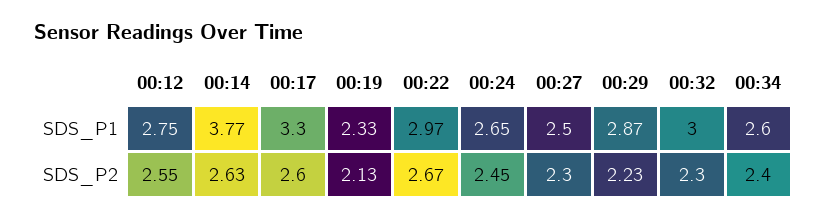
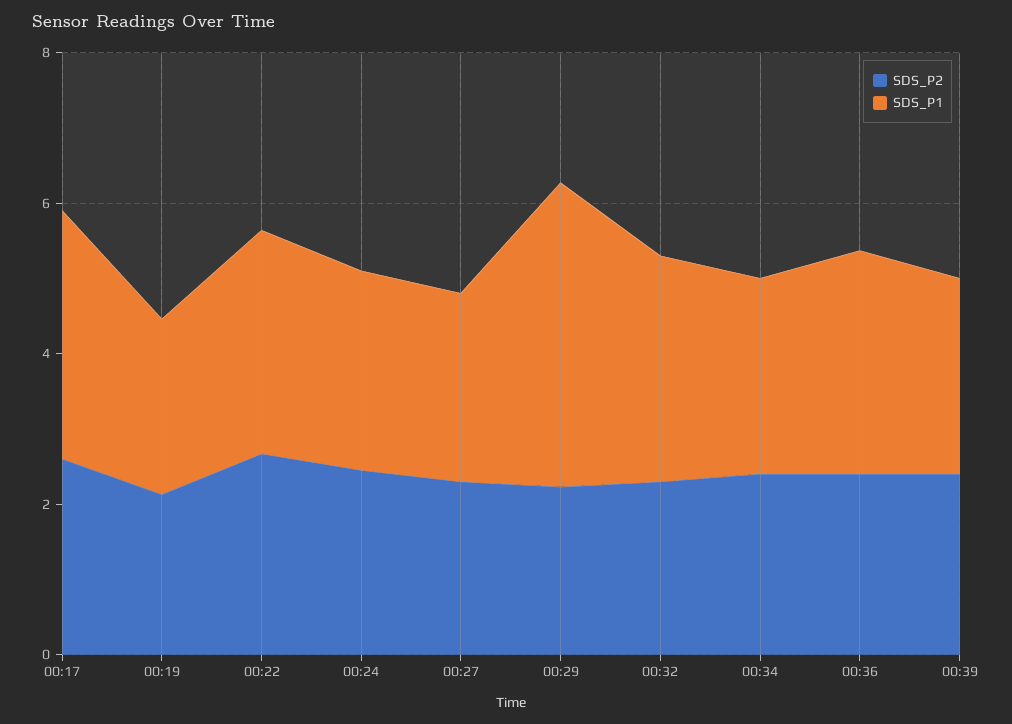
SDS_P1, 00:12: 2.75 -> none
SDS_P1, 00:14: 3.77 -> none
SDS_P1, 00:29: 2.87 -> 4
SDS_P2, 00:12: 2.55 -> none
SDS_P2, 00:14: 2.63 -> none
SDS_P2, 00:36: none -> 2.5
SDS_P1, 00:36: none -> 3
SDS_P2, 00:39: none -> 2.5
SDS_P1, 00:39: none -> 2.5

